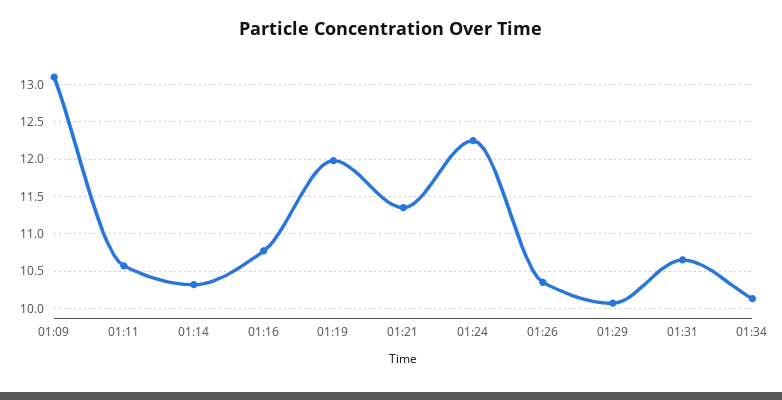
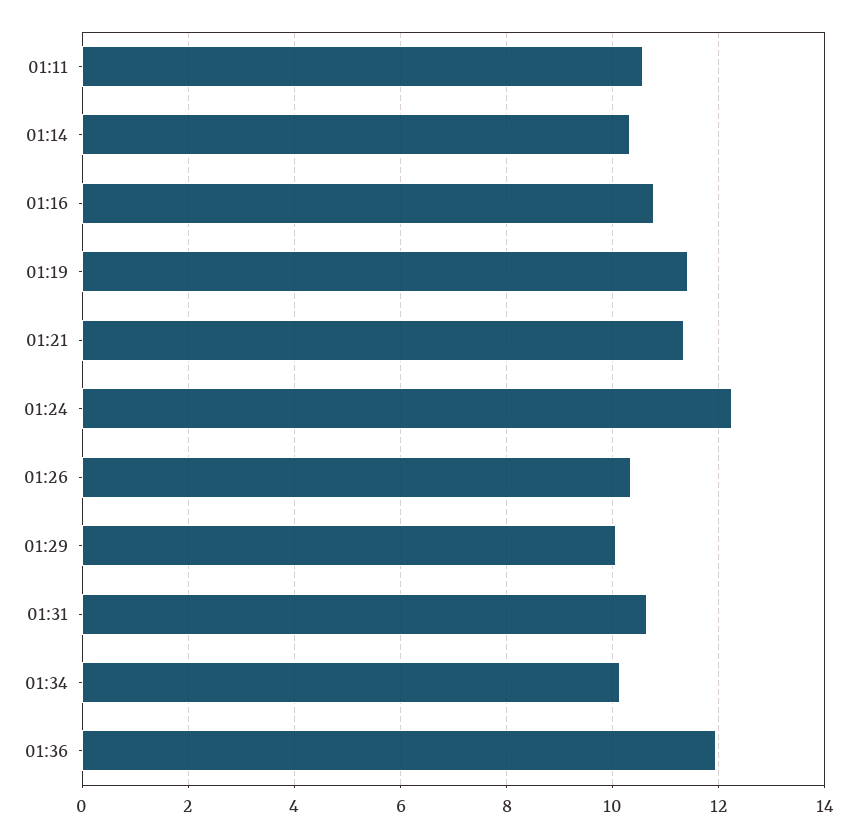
01:09: 13.1 -> none
01:19: 12 -> 11.4
01:36: none -> 12

